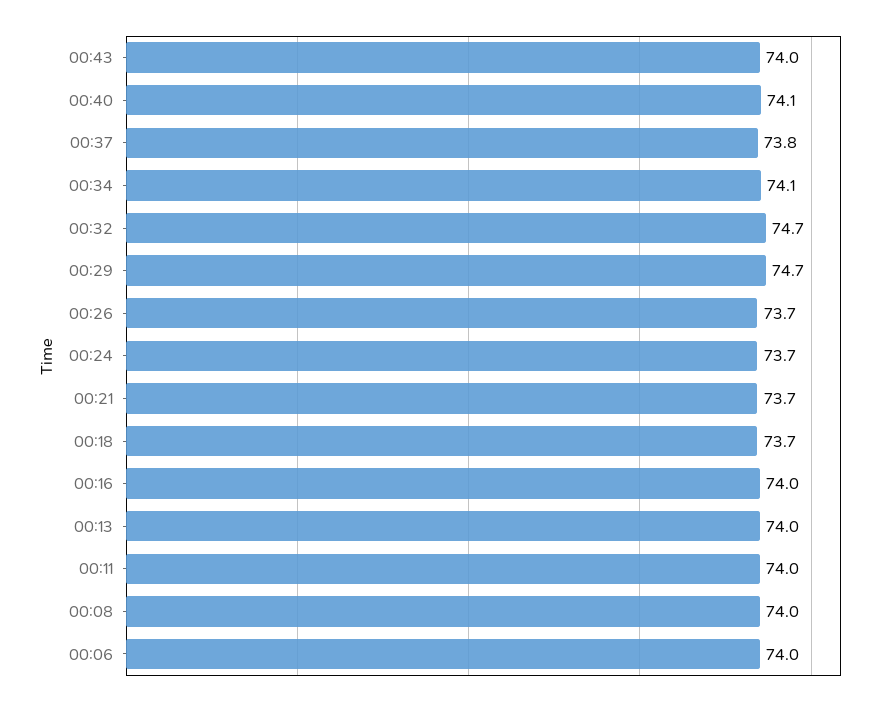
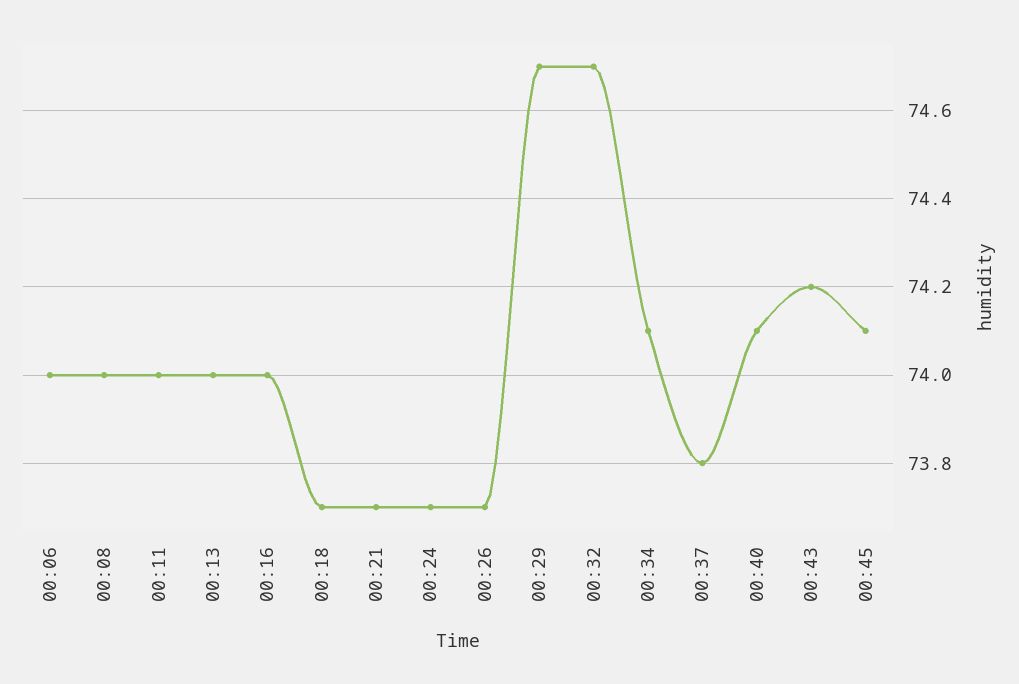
00:43: 74 -> 74.2
00:45: none -> 74.1

